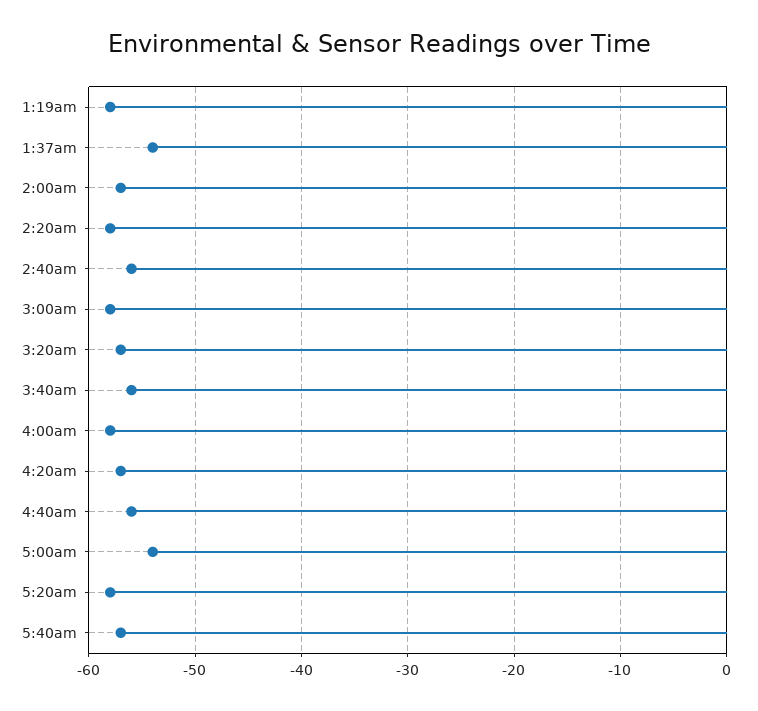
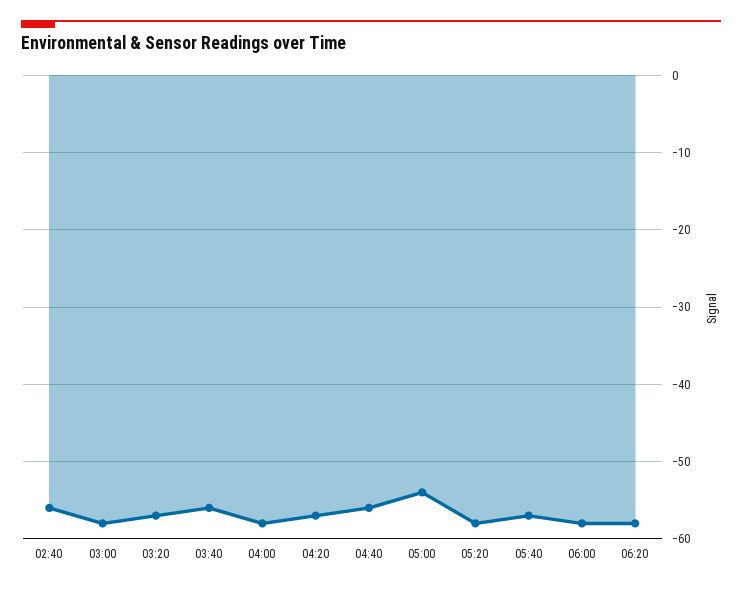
1:19am: -58 -> none
1:37am: -54 -> none
2:00am: -57 -> none
2:20am: -58 -> none
06:00: none -> -58
06:20: none -> -58

